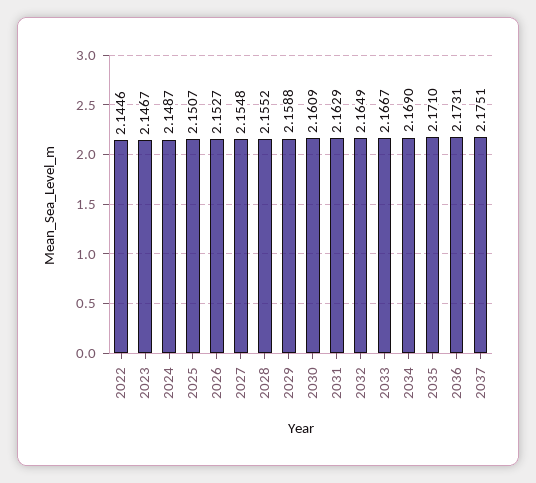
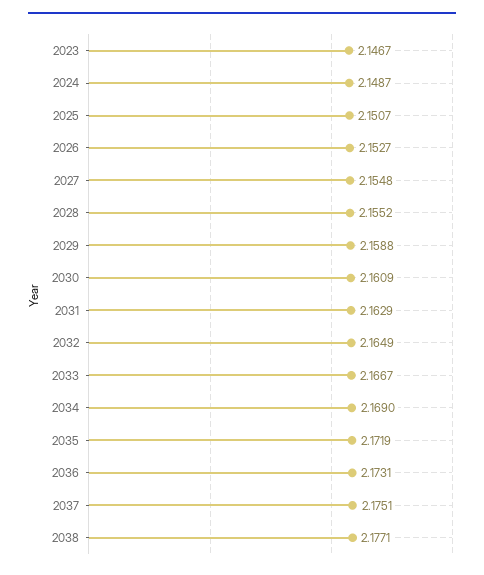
2022: 2.1446 -> none
2035: 2.171 -> 2.1719
2038: none -> 2.1771

